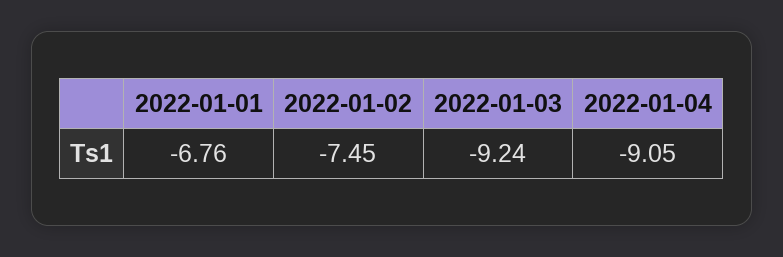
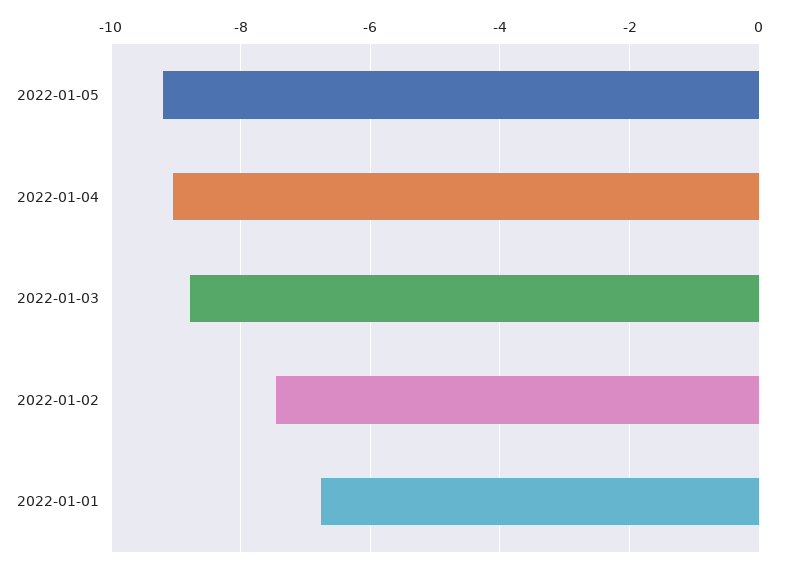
2022-01-03: -9.24 -> -8.8
2022-01-05: none -> -9.2

